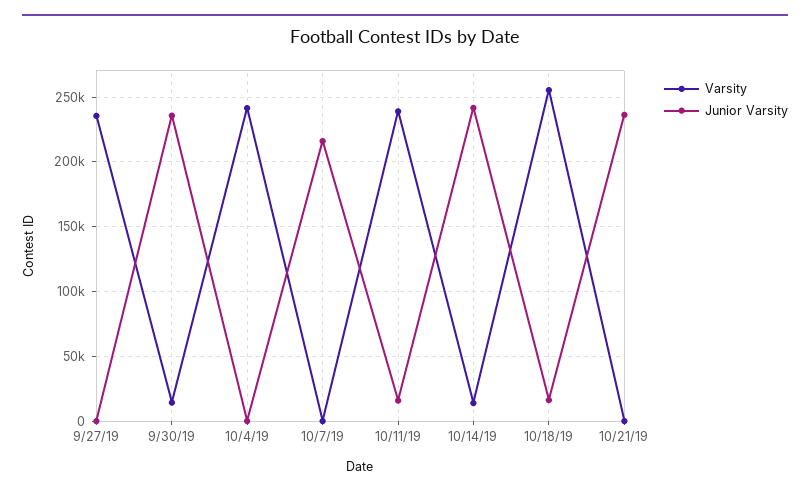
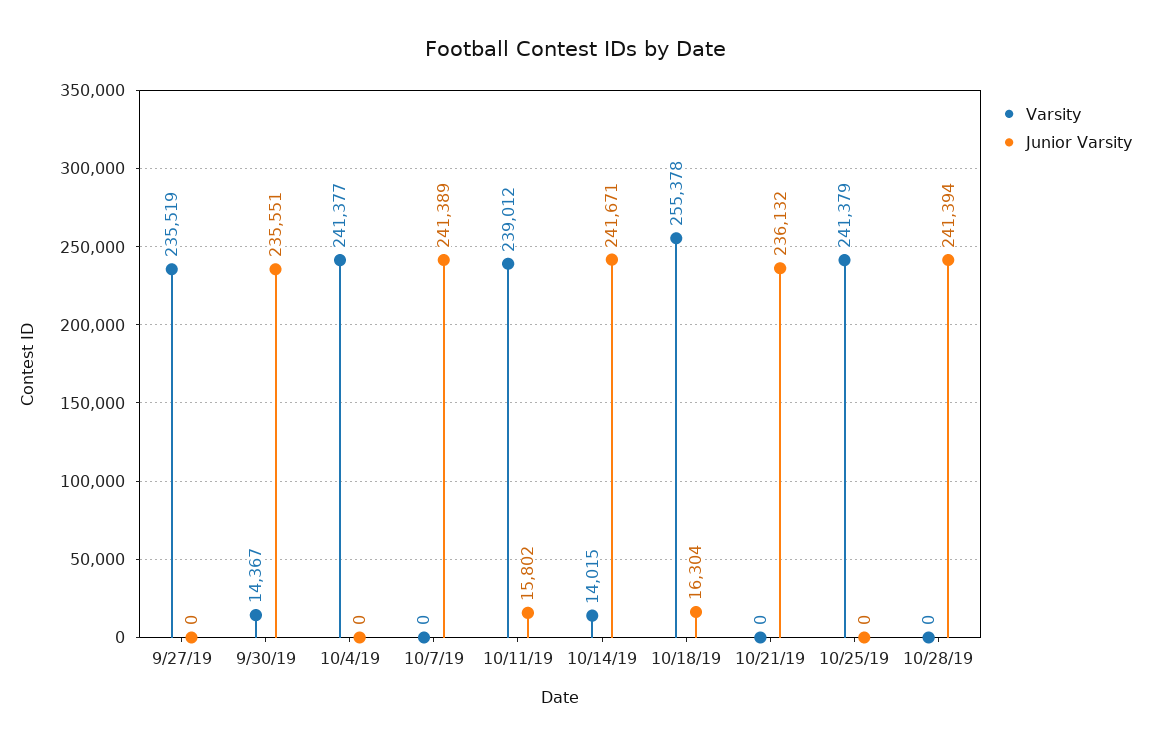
Junior Varsity, 10/7/19: 215000 -> 241389
Varsity, 10/25/19: none -> 241379
Junior Varsity, 10/25/19: none -> 0
Varsity, 10/28/19: none -> 0
Junior Varsity, 10/28/19: none -> 241394

